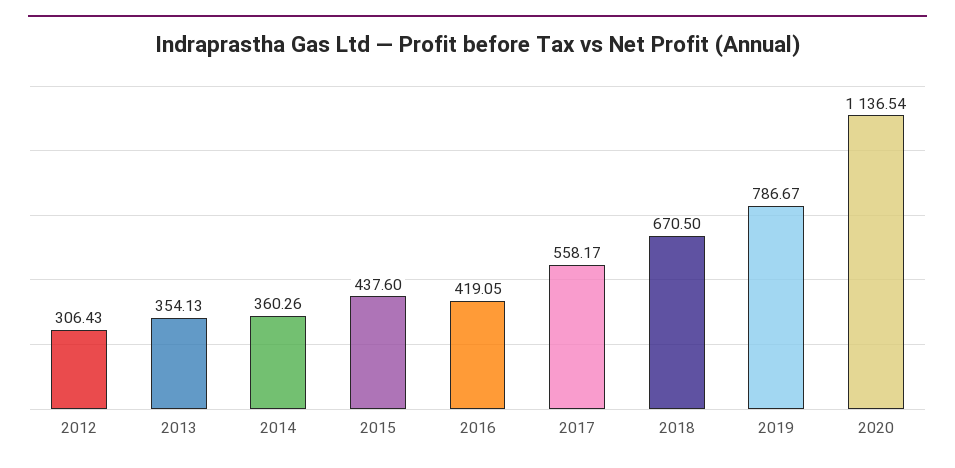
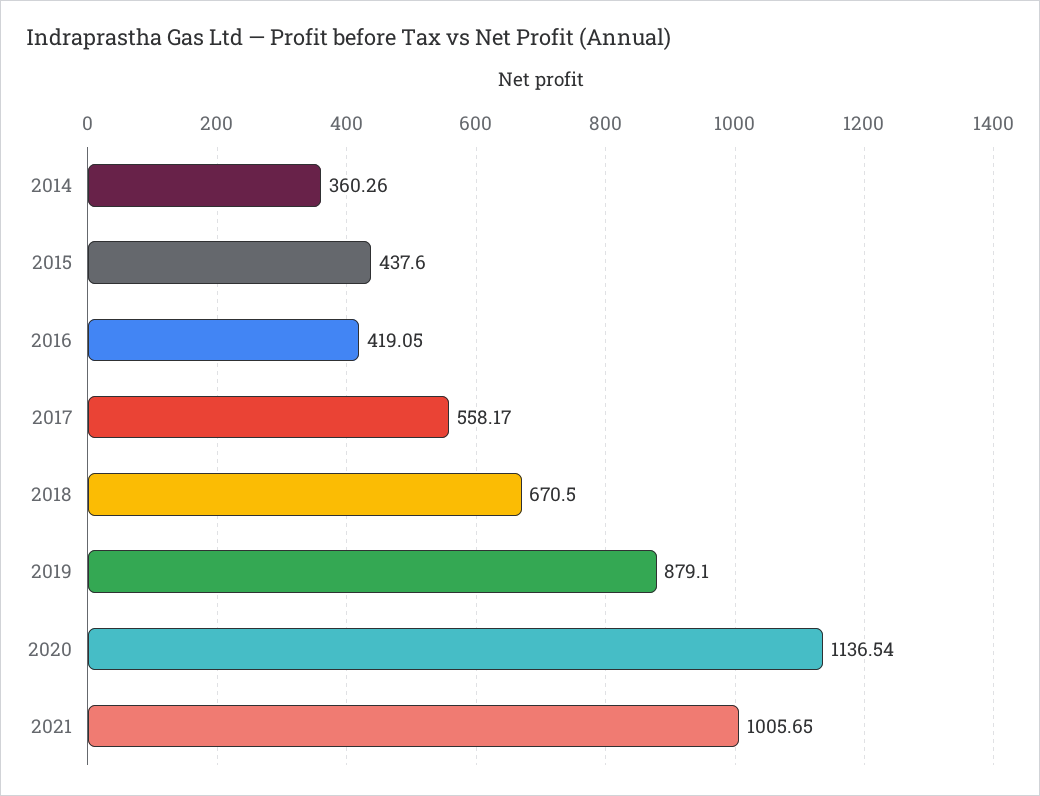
2012: 306.43 -> none
2013: 354.13 -> none
2019: 786.67 -> 879.1
2021: none -> 1005.65

